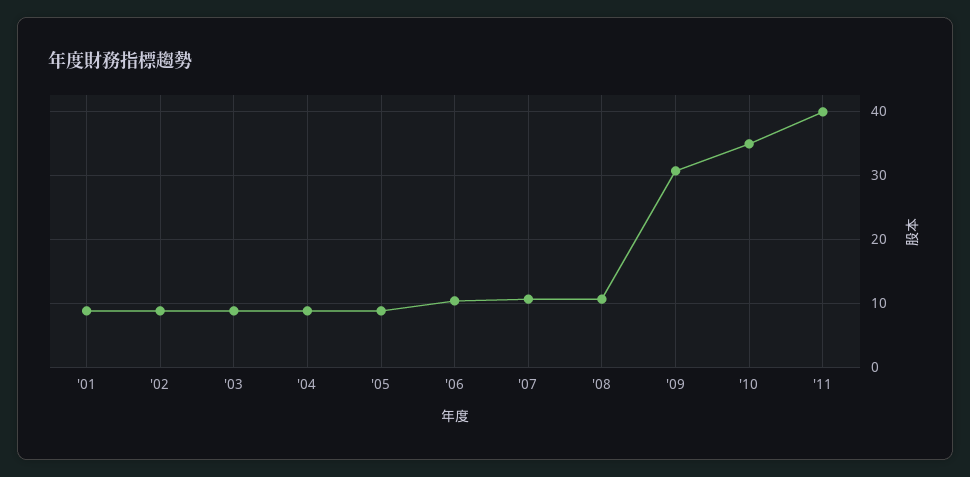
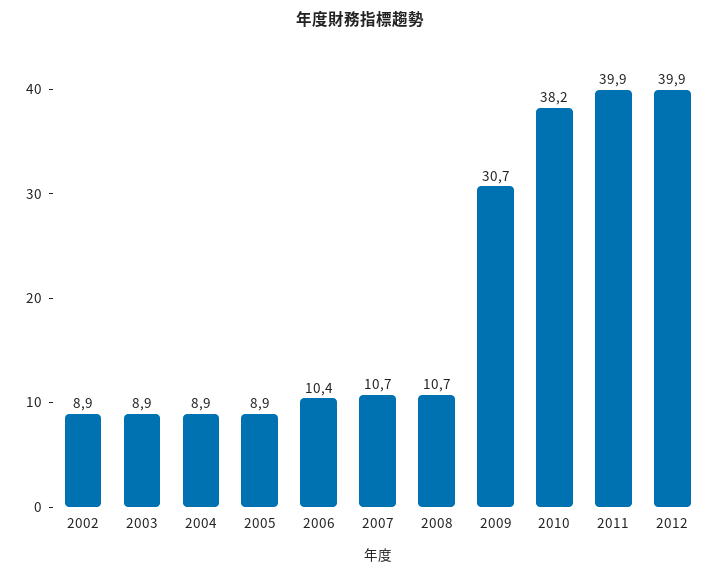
'01: 9 -> none
'10: 35 -> 38.2
2012: none -> 39.9

